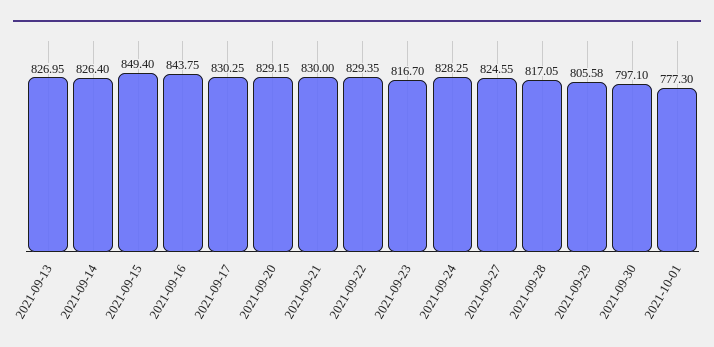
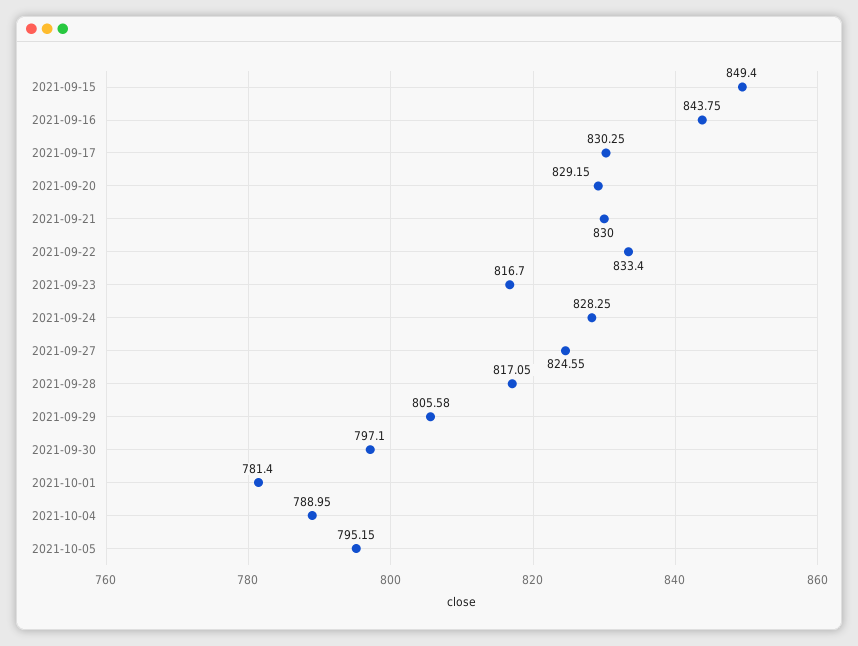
2021-09-13: 826.95 -> none
2021-09-14: 826.4 -> none
2021-09-22: 829.35 -> 833.4
2021-10-01: 777.3 -> 781.4
2021-10-04: none -> 788.95
2021-10-05: none -> 795.15

